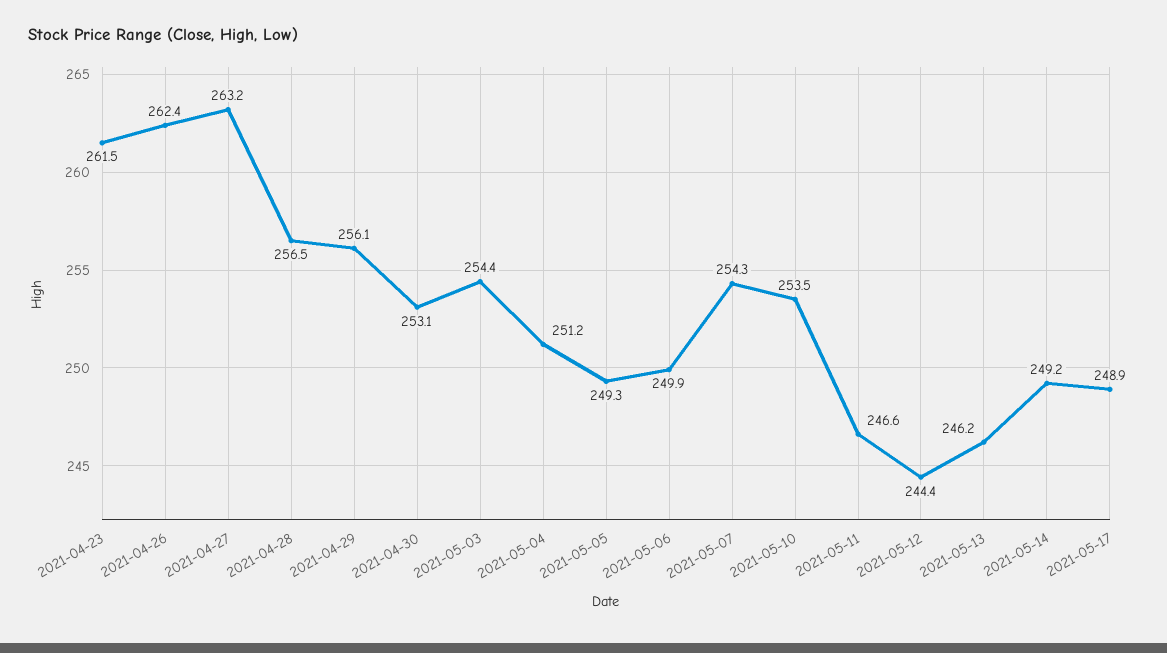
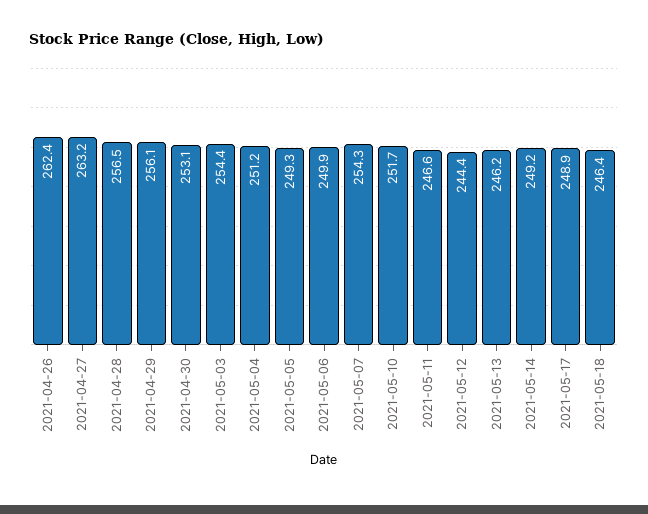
2021-04-23: 261.5 -> none
2021-05-10: 253.5 -> 251.7
2021-05-18: none -> 246.4

